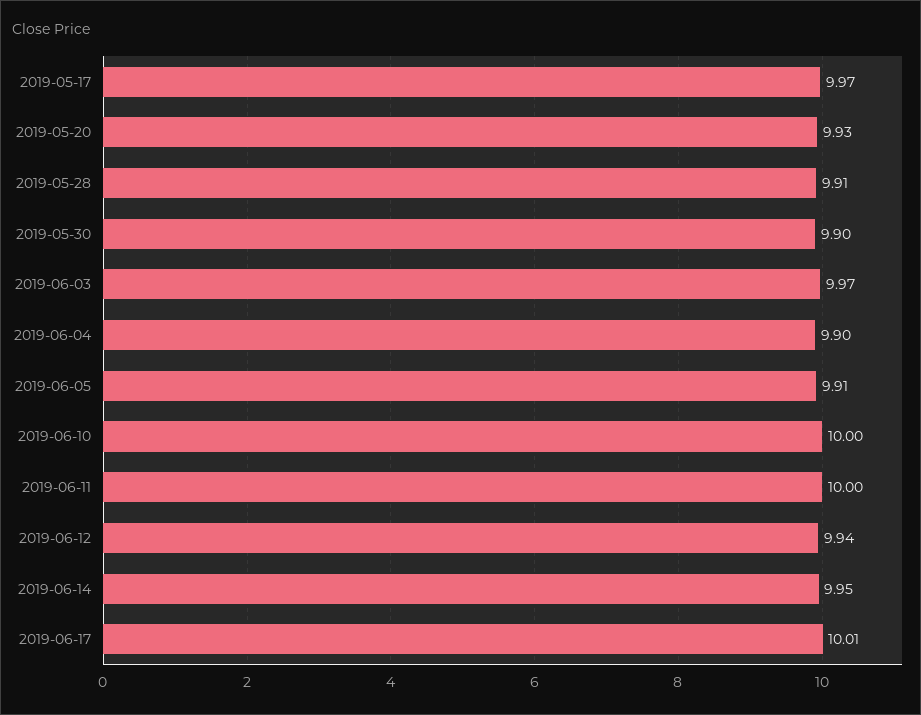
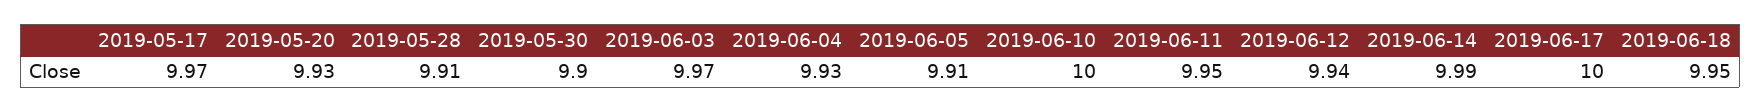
2019-06-04: 9.9 -> 9.93
2019-06-11: 10 -> 9.95
2019-06-14: 9.95 -> 9.99
2019-06-17: 10.01 -> 10
2019-06-18: none -> 9.95

